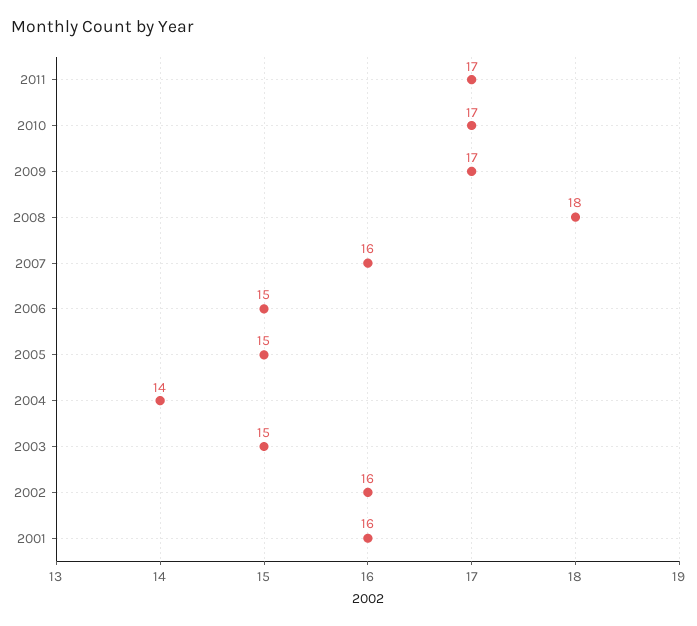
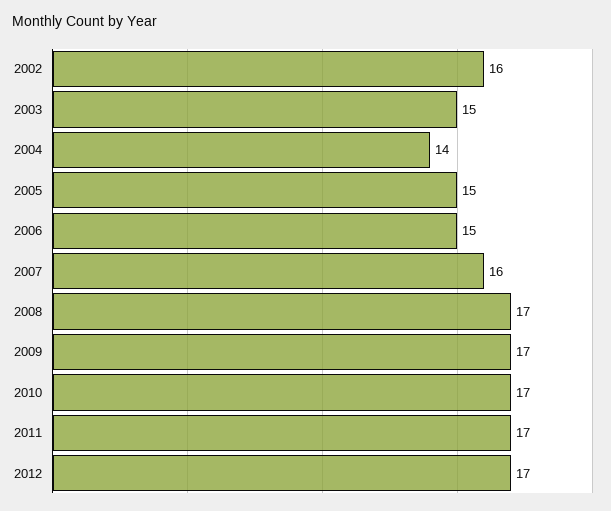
2008: 18 -> 17
2001: 16 -> none
2012: none -> 17

